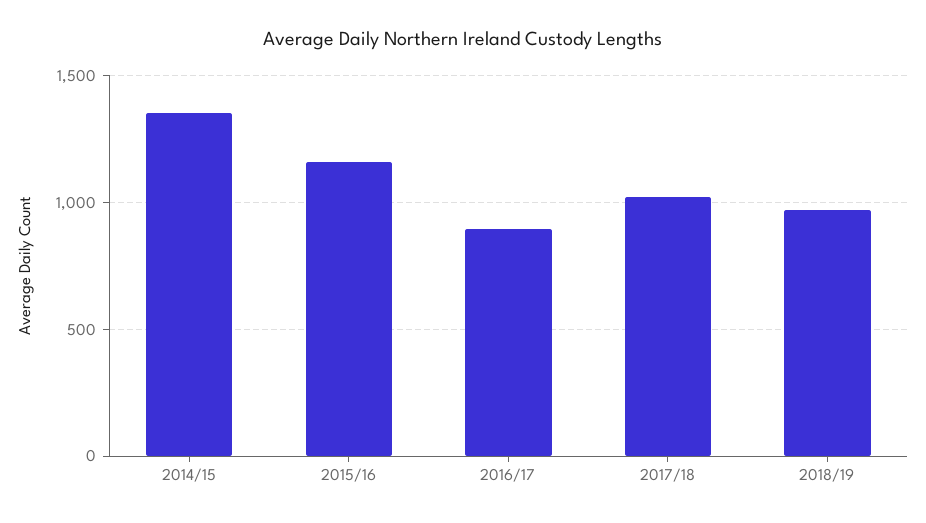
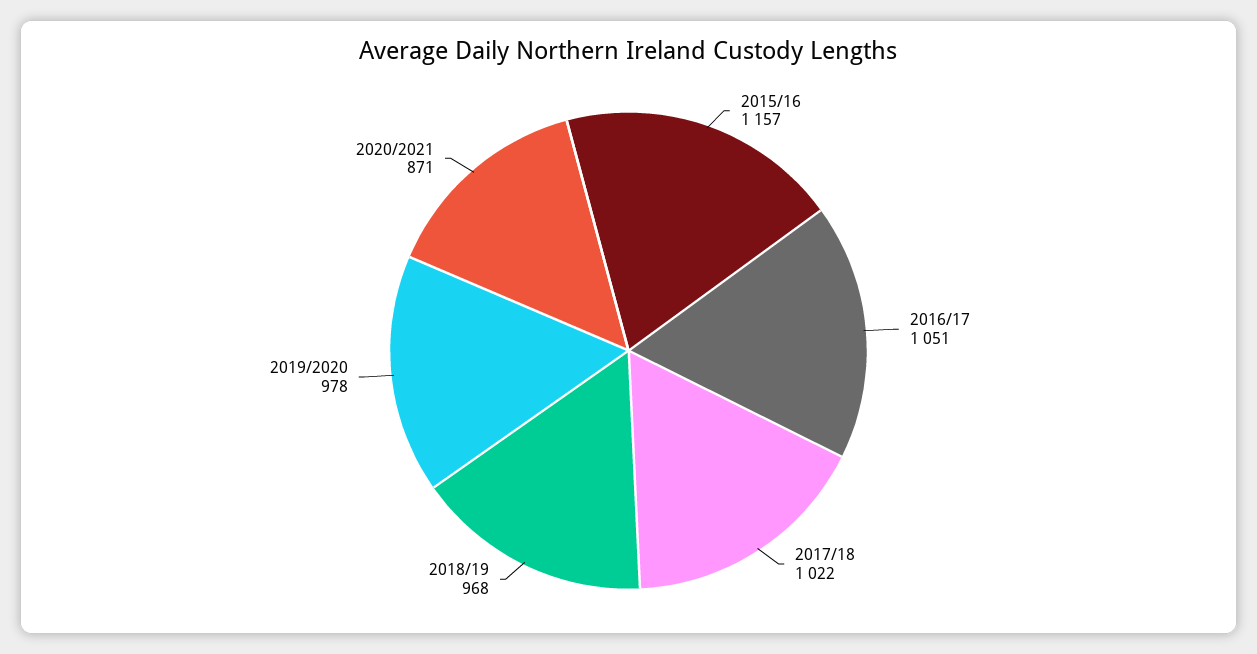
2014/15: 1350 -> none
2016/17: 900 -> 1051
2019/2020: none -> 978
2020/2021: none -> 871

